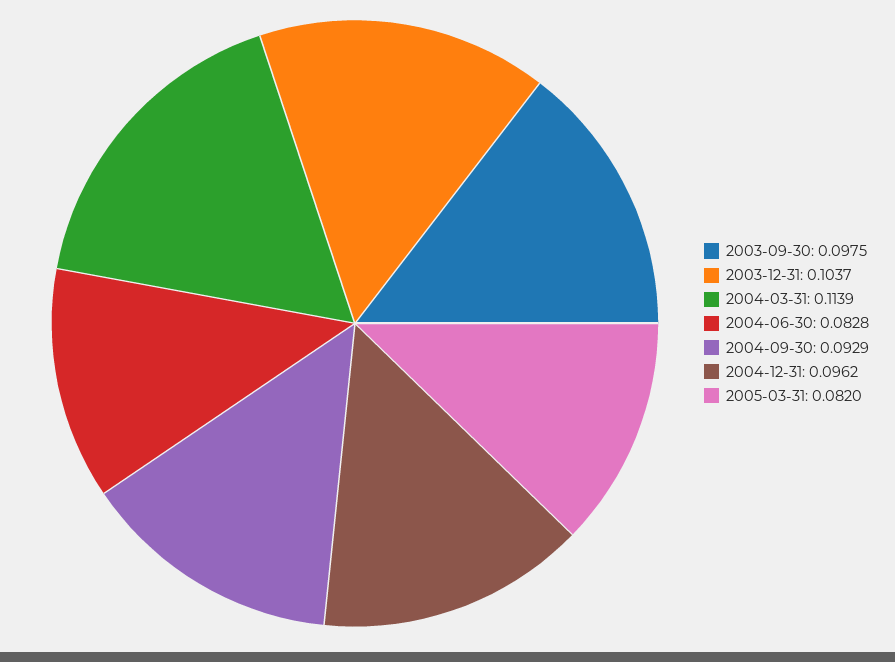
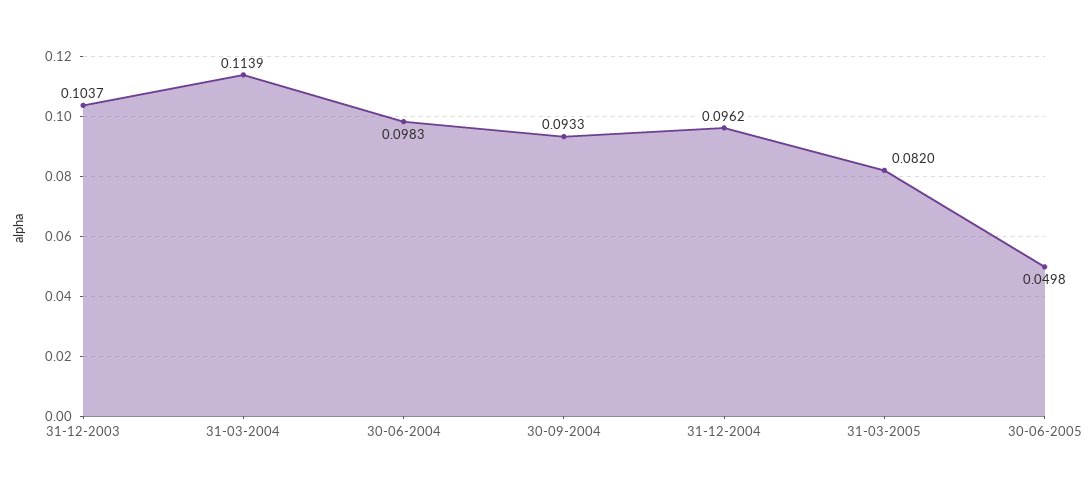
2003-09-30: 0.0975 -> none
2004-06-30: 0.0828 -> 0.0983
2004-09-30: 0.0929 -> 0.0933
30-06-2005: none -> 0.0498

